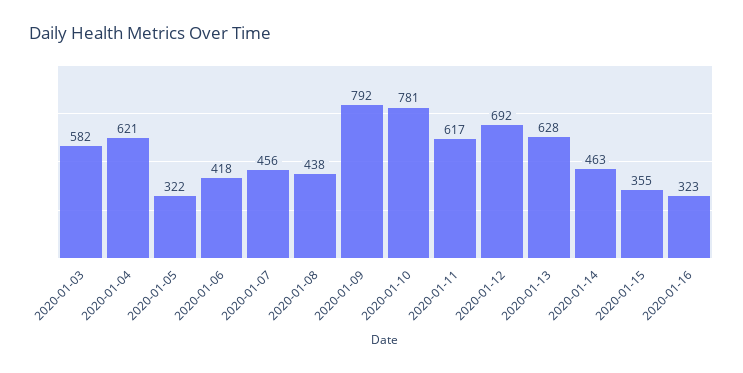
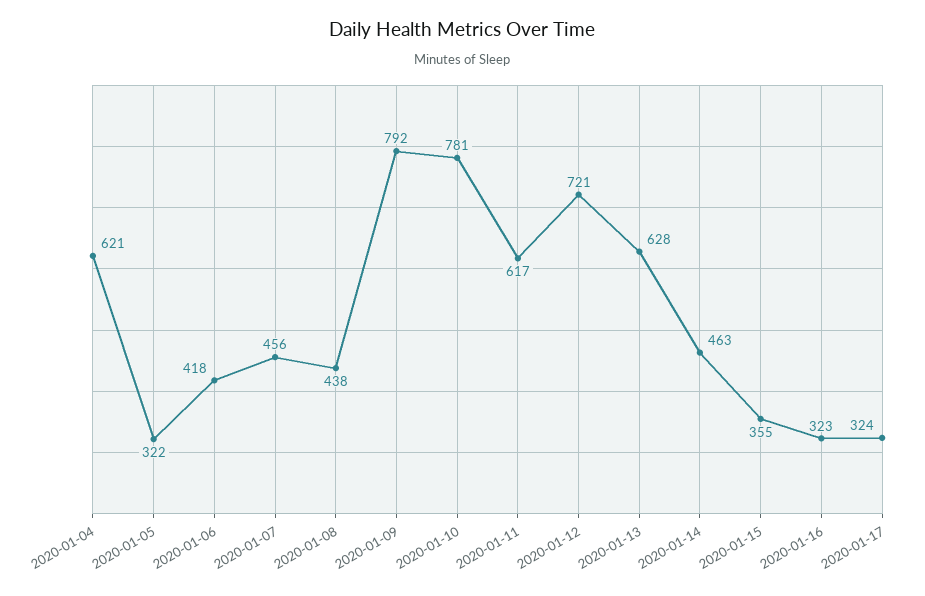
2020-01-03: 582 -> none
2020-01-12: 692 -> 721
2020-01-17: none -> 324

